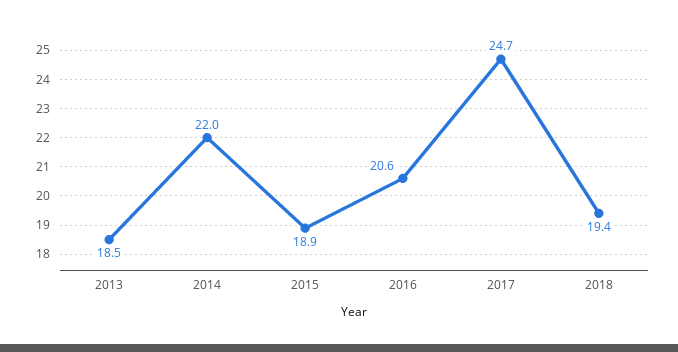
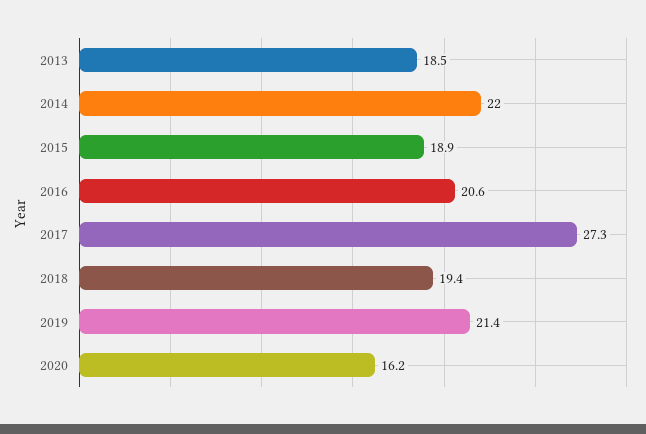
2017: 24.7 -> 27.3
2019: none -> 21.4
2020: none -> 16.2

